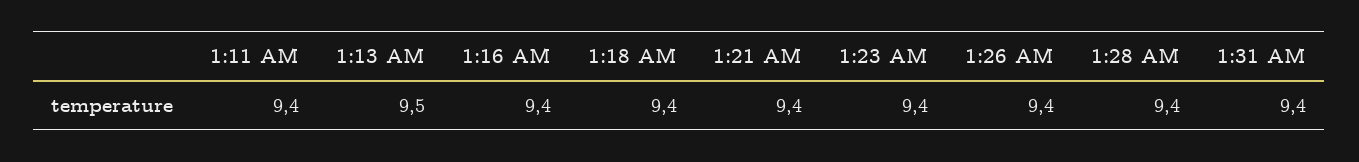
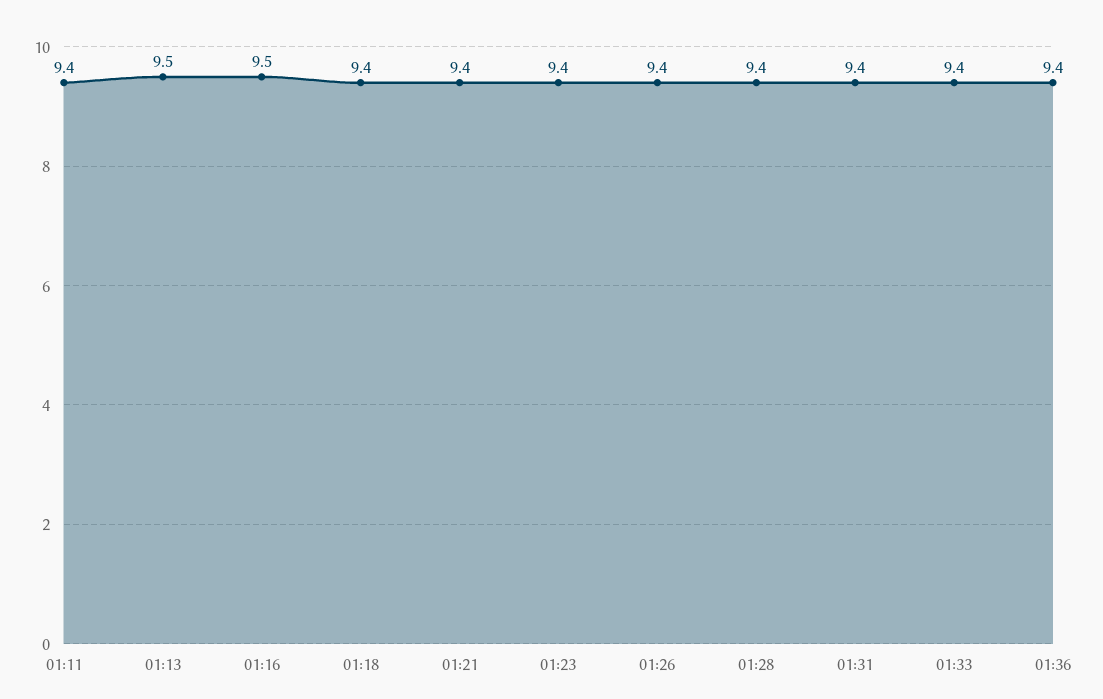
1:16 AM: 9.4 -> 9.5
01:33: none -> 9.4
01:36: none -> 9.4

